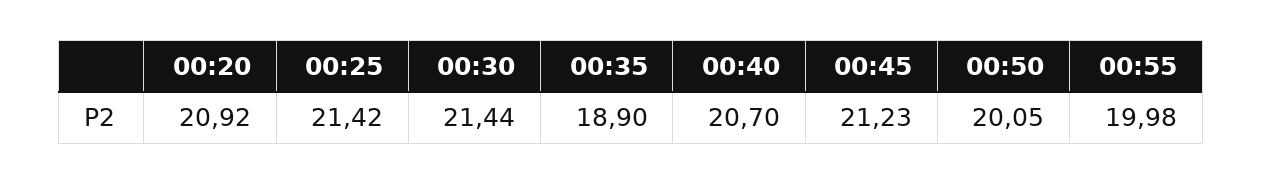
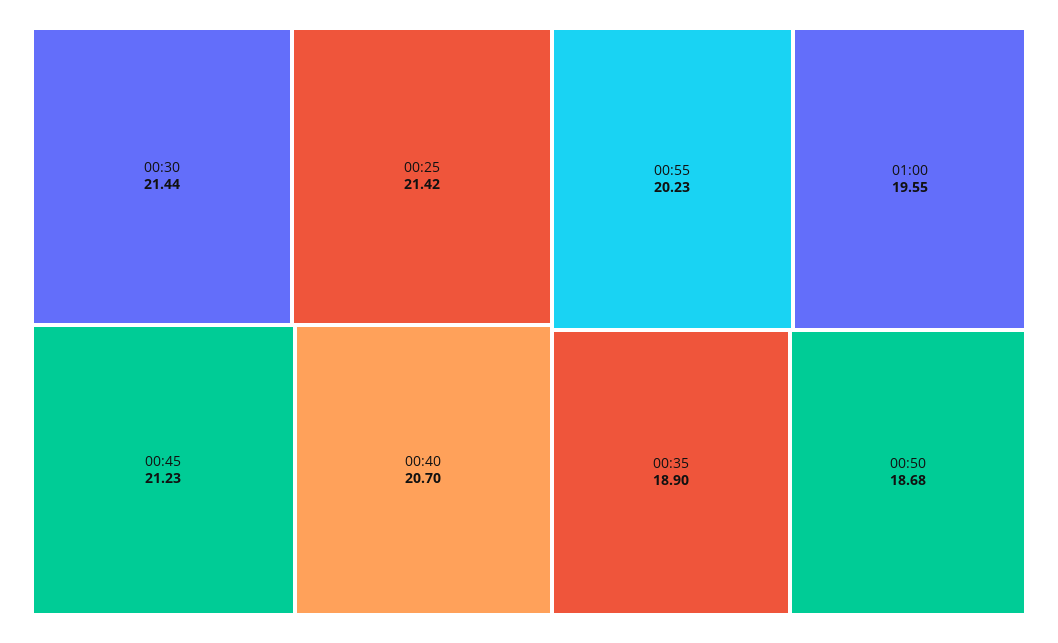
00:20: 20.92 -> none
00:50: 20.05 -> 18.68
00:55: 19.98 -> 20.23
01:00: none -> 19.55

